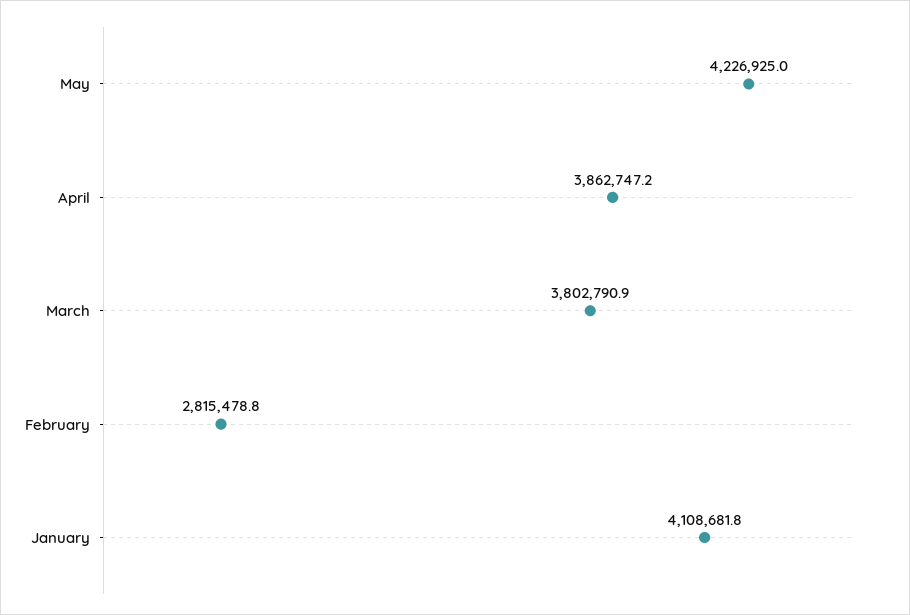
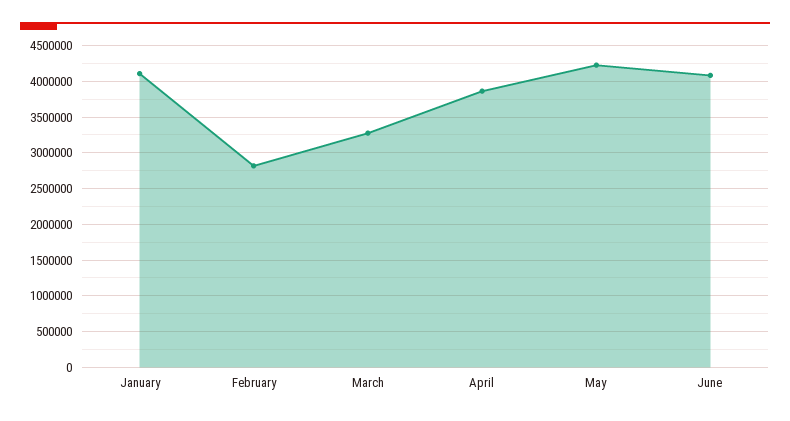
March: 3802790.9 -> 3300000
June: none -> 4100000

